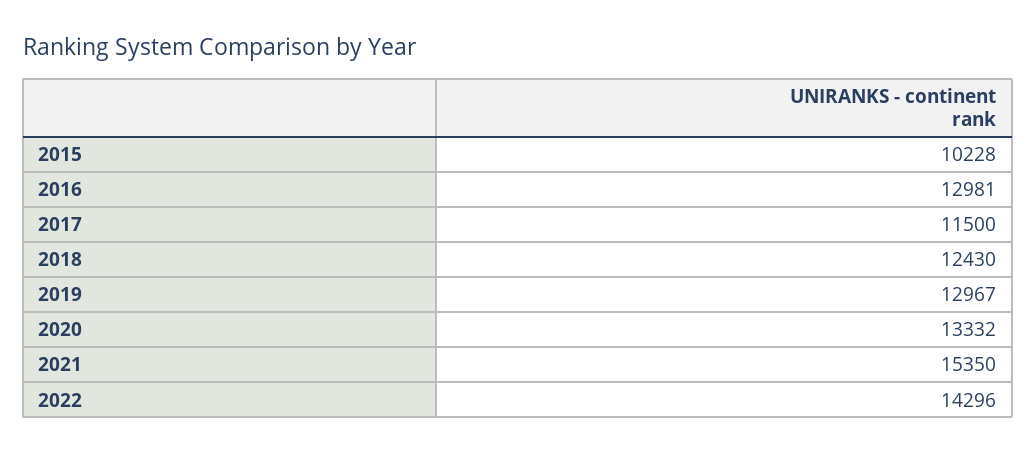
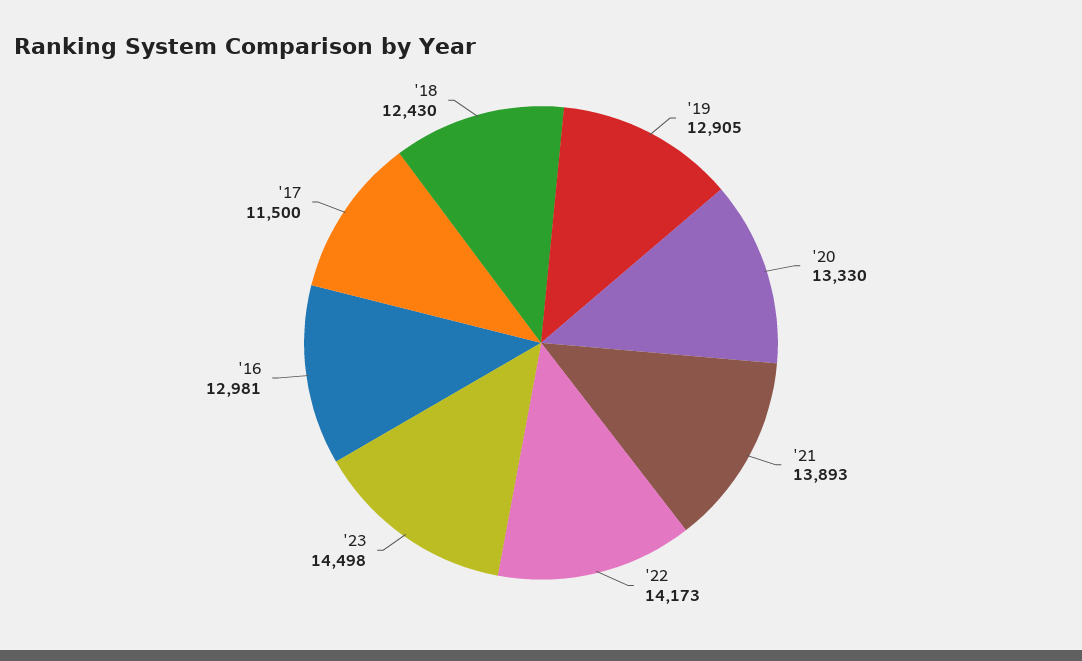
2015: 10228 -> none
2019: 12967 -> 12905
2020: 13332 -> 13330
2021: 15350 -> 13893
2022: 14296 -> 14173
'23: none -> 14498

